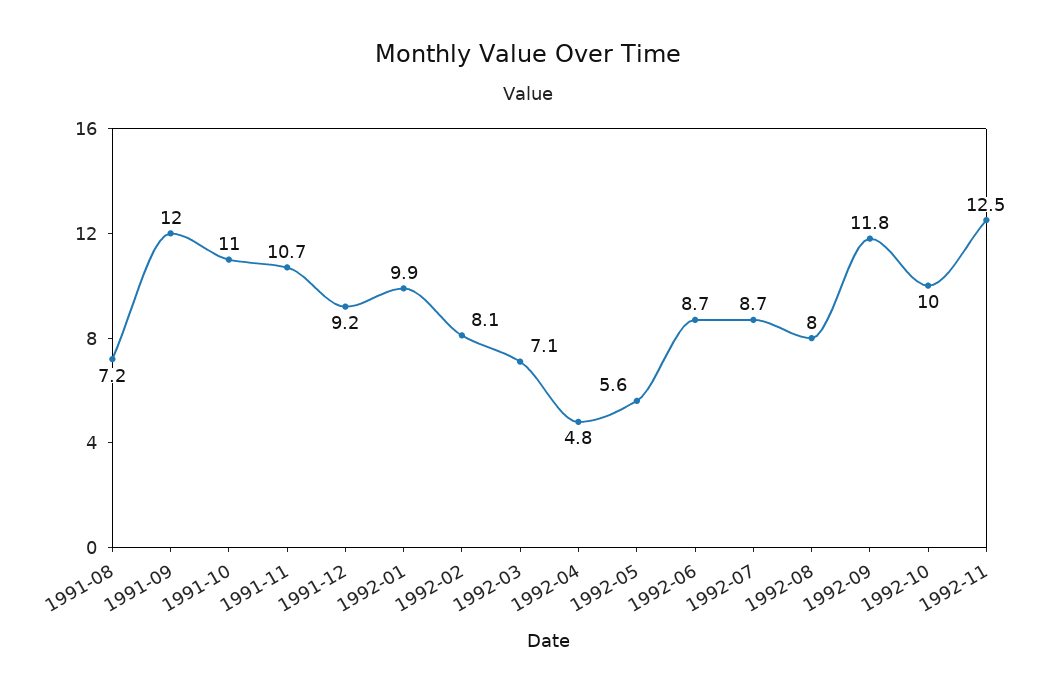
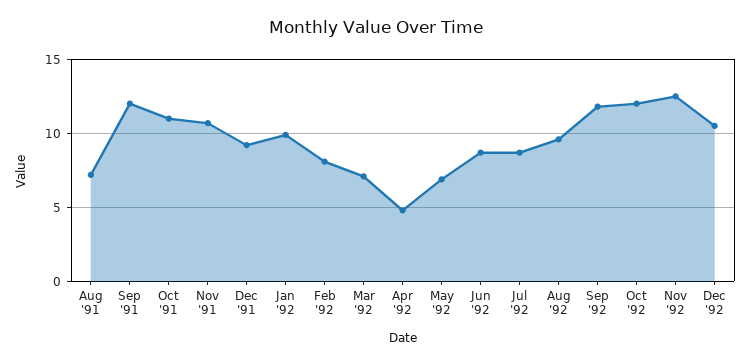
1992-05: 5.6 -> 7
1992-08: 8 -> 9.5
1992-10: 10 -> 12
Dec '92: none -> 10.5

